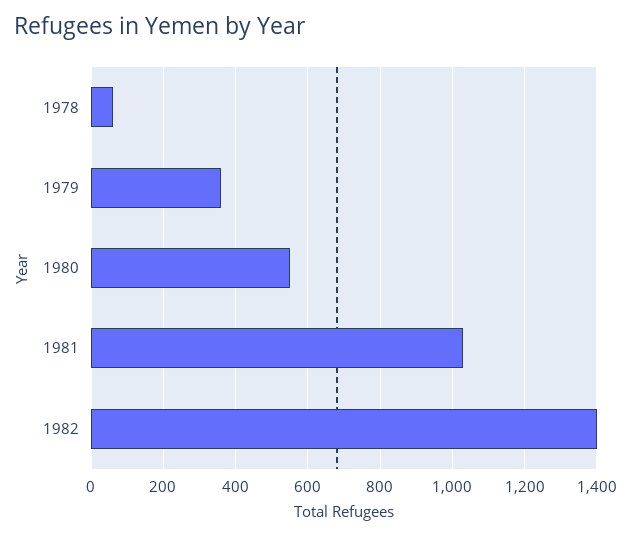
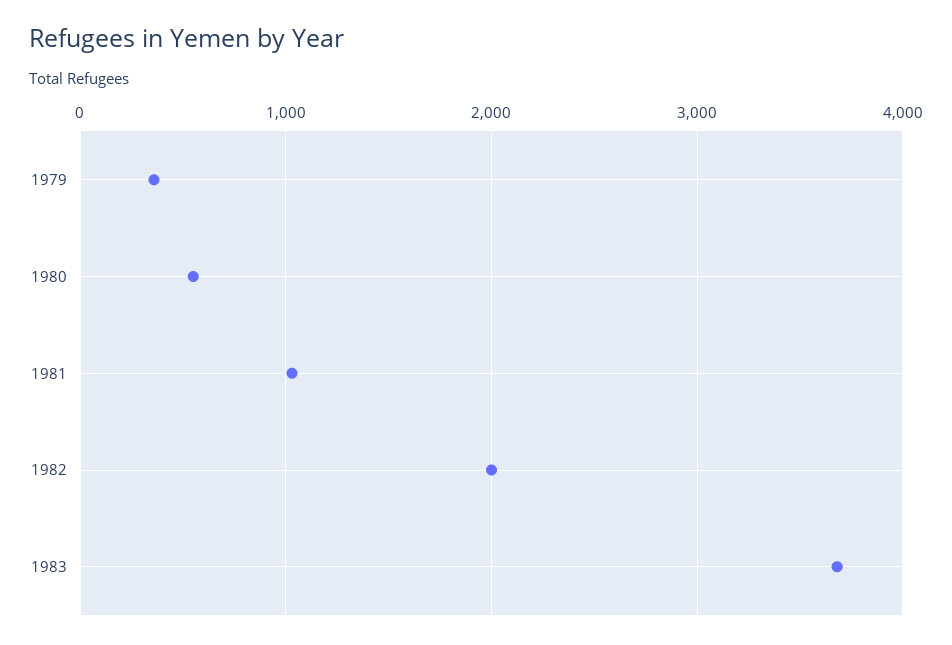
1978: 60 -> none
1982: 1400 -> 2000
1983: none -> 3700

